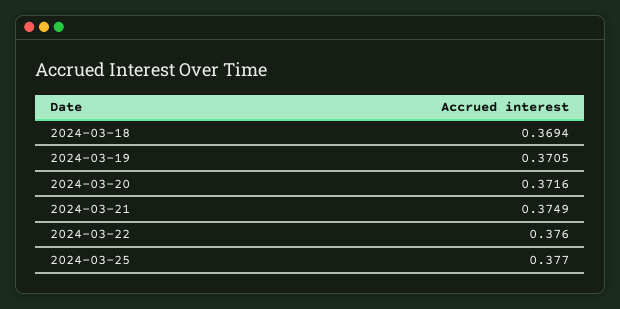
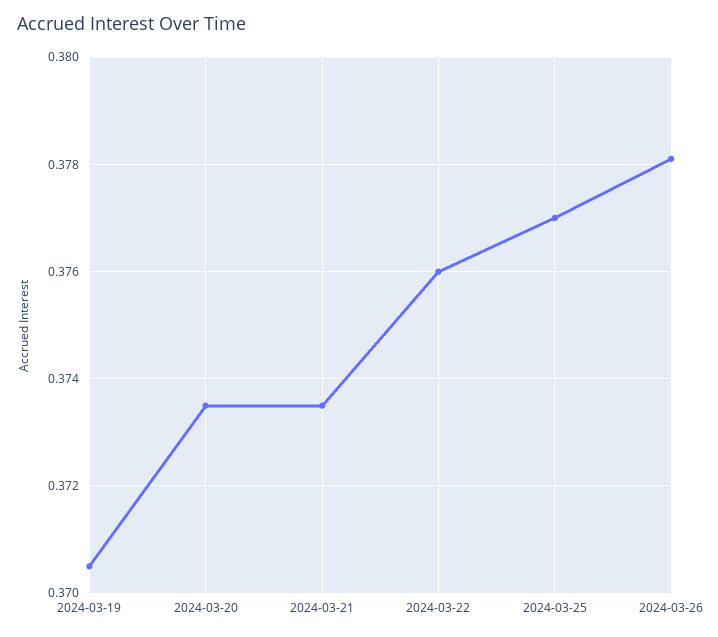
2024-03-18: 0.3694 -> none
2024-03-20: 0.3716 -> 0.3735
2024-03-21: 0.3749 -> 0.3735
2024-03-26: none -> 0.378

